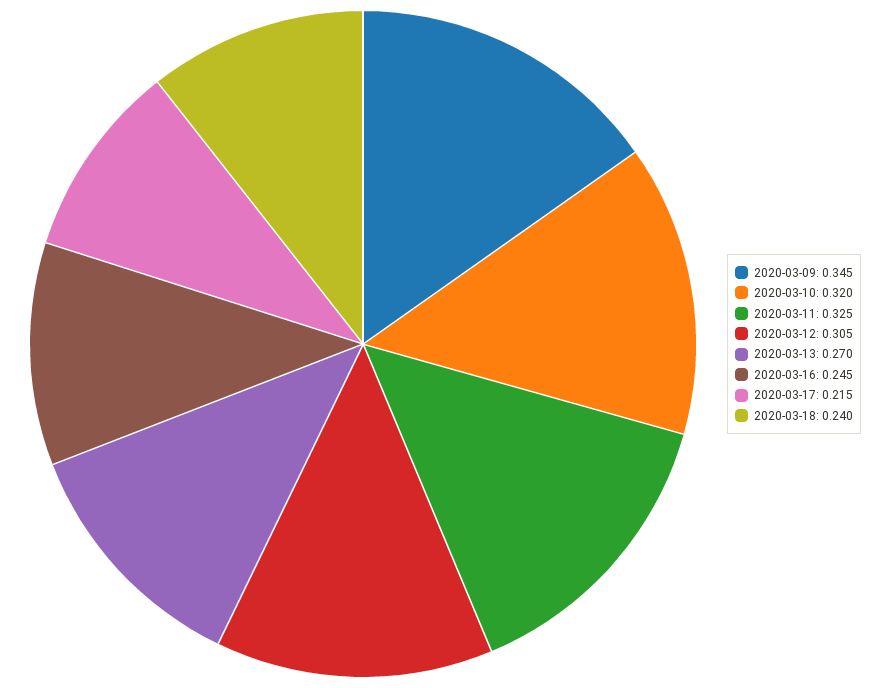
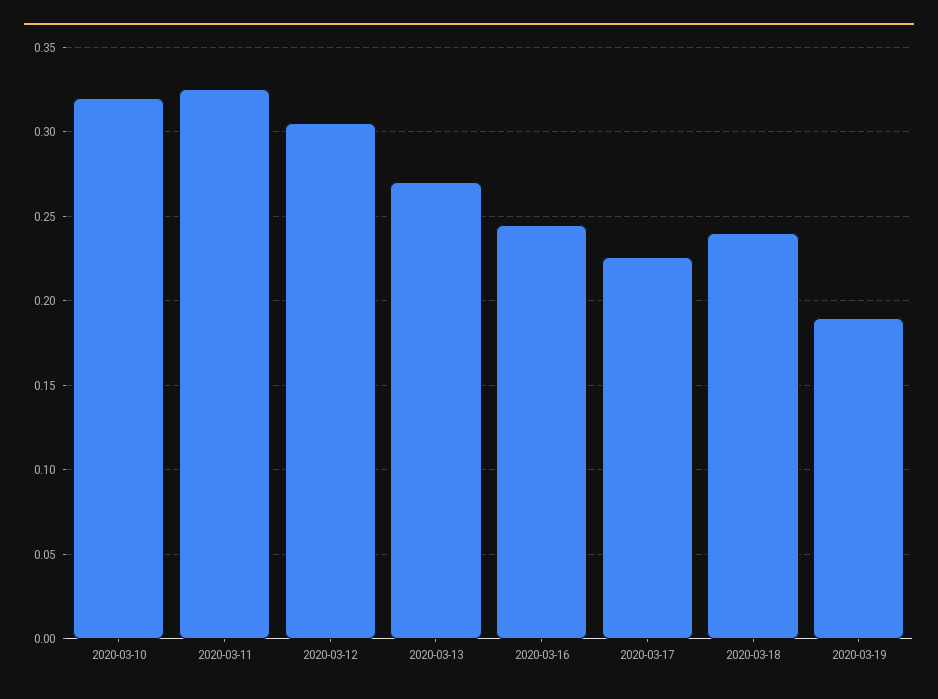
2020-03-09: 0.345 -> none
2020-03-17: 0.215 -> 0.225
2020-03-19: none -> 0.19

